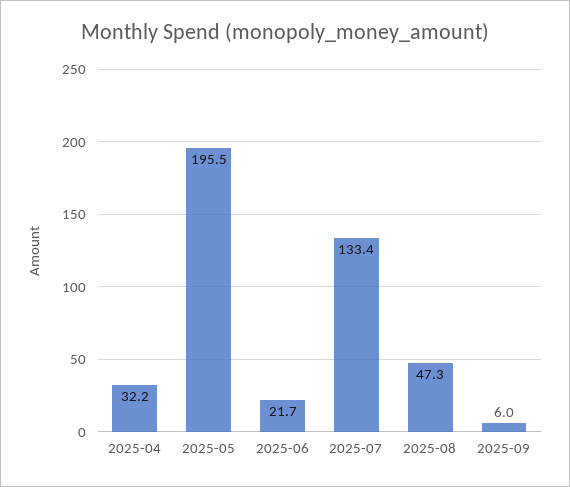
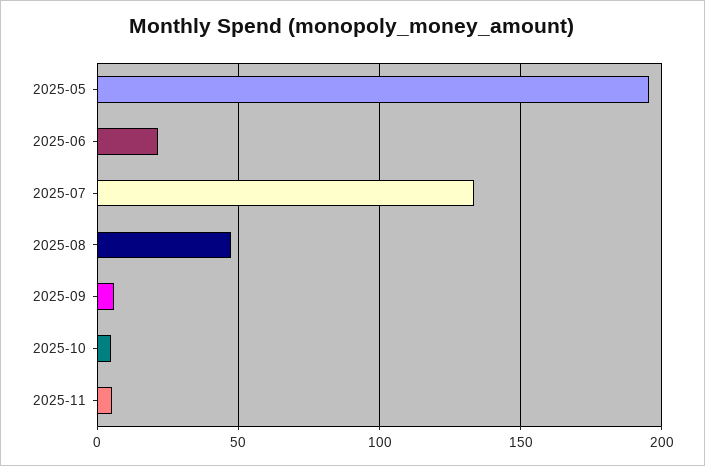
2025-04: 32.2 -> none
2025-10: none -> 5
2025-11: none -> 5

